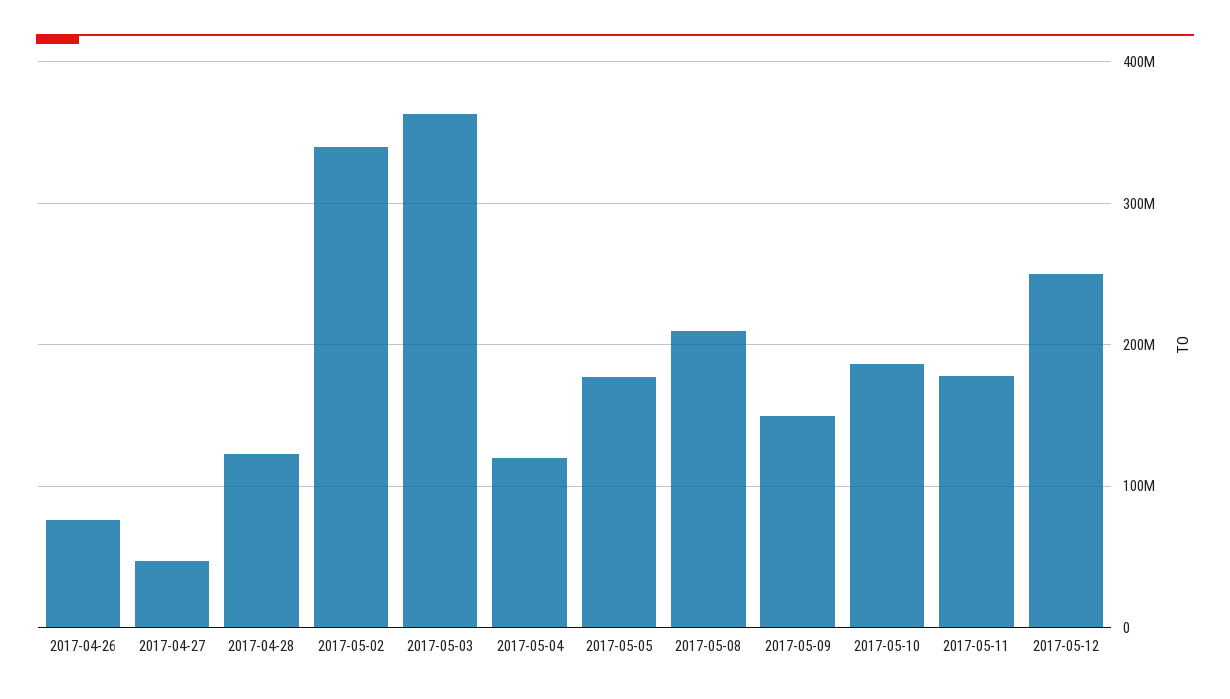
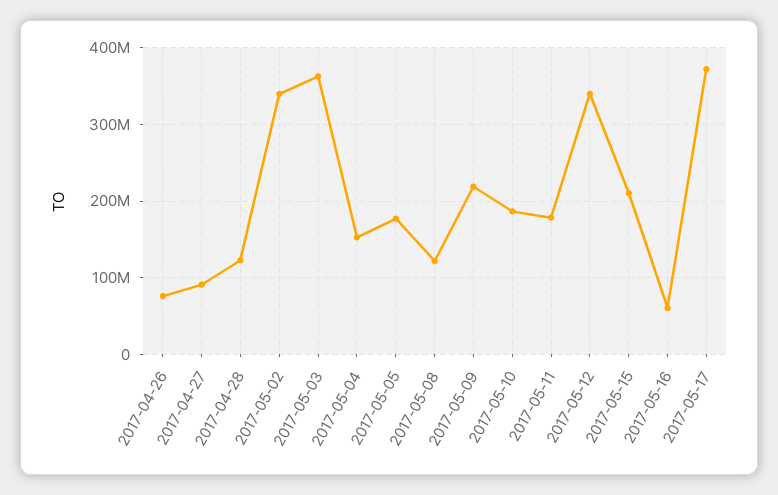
2017-04-27: 50000000 -> 90000000
2017-05-04: 120000000 -> 150000000
2017-05-08: 210000000 -> 120000000
2017-05-09: 150000000 -> 220000000
2017-05-12: 250000000 -> 340000000
2017-05-15: none -> 210000000
2017-05-16: none -> 60000000
2017-05-17: none -> 370000000

